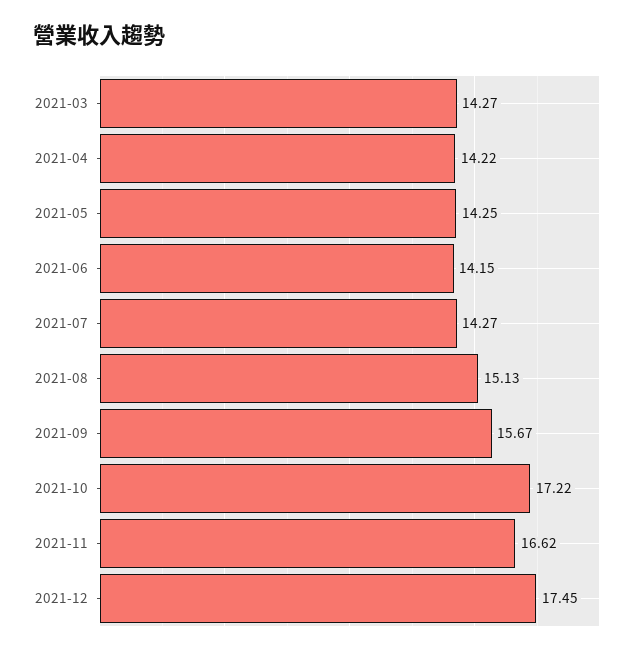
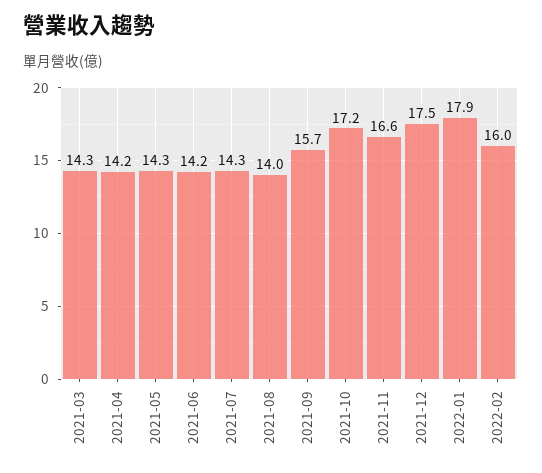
2021-08: 15.13 -> 14
2022-01: none -> 17.9
2022-02: none -> 16

